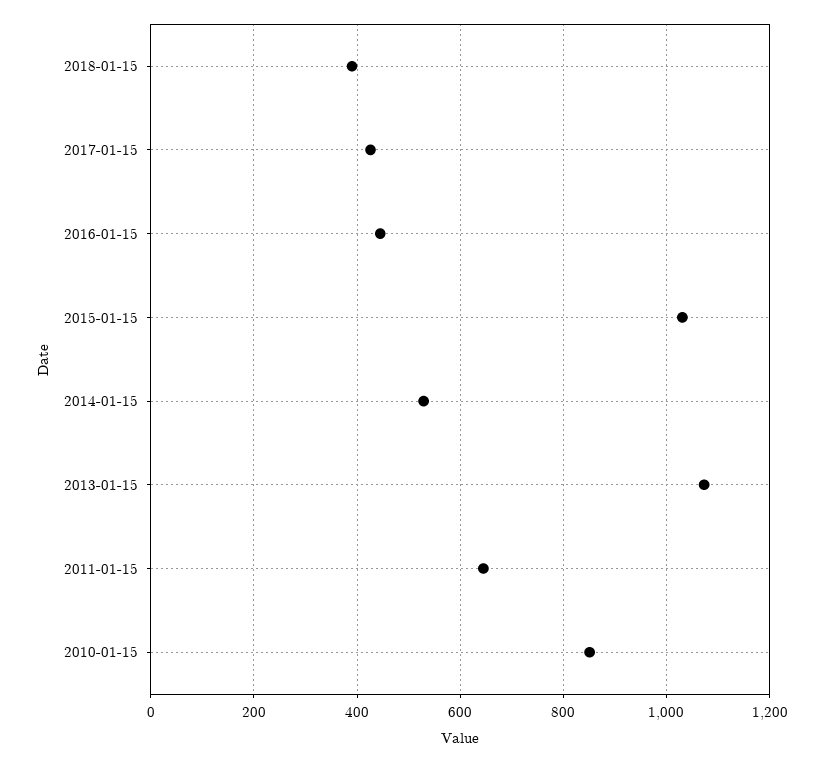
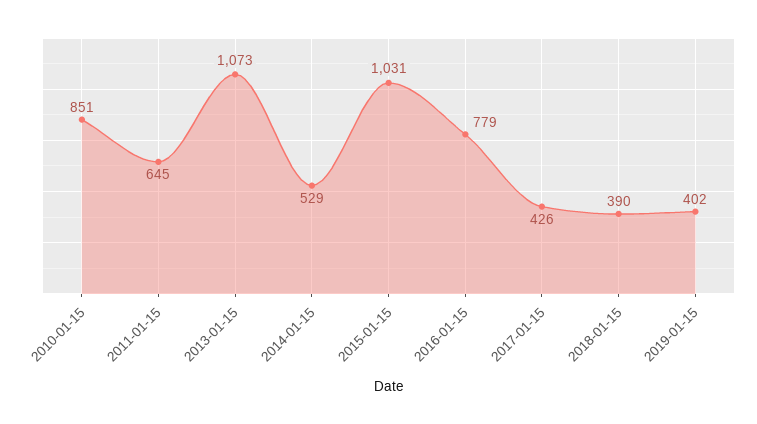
2016-01-15: 440 -> 779
2019-01-15: none -> 402

